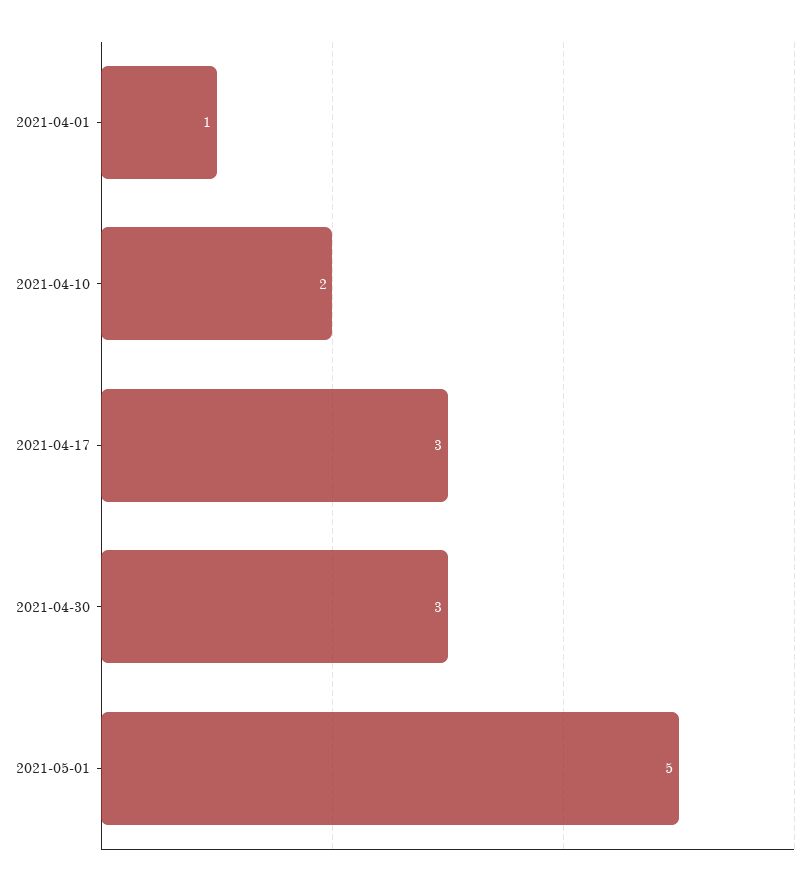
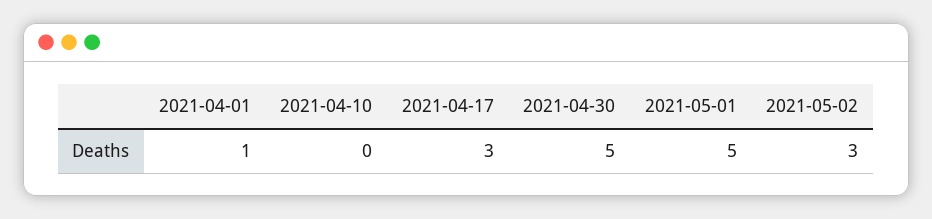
2021-04-10: 2 -> 0
2021-04-30: 3 -> 5
2021-05-02: none -> 3

